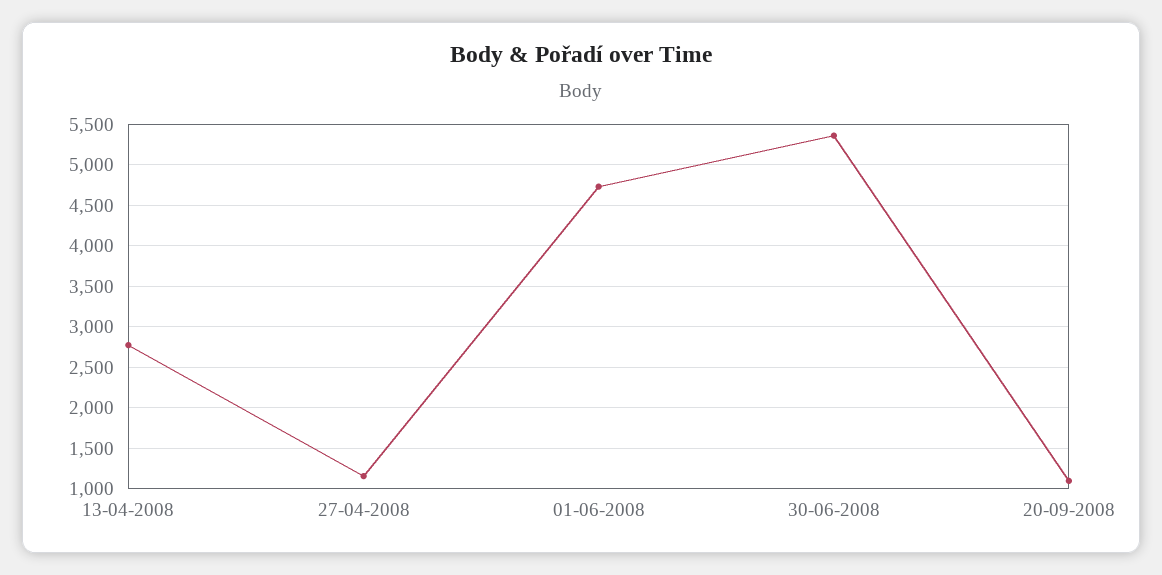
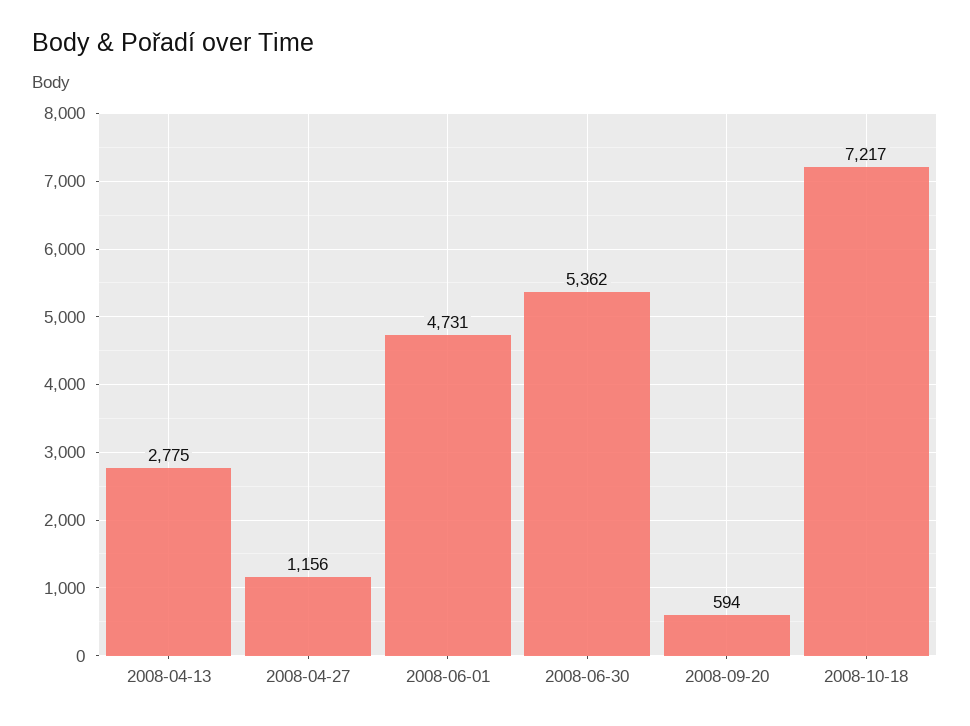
20-09-2008: 1100 -> 594
2008-10-18: none -> 7217

